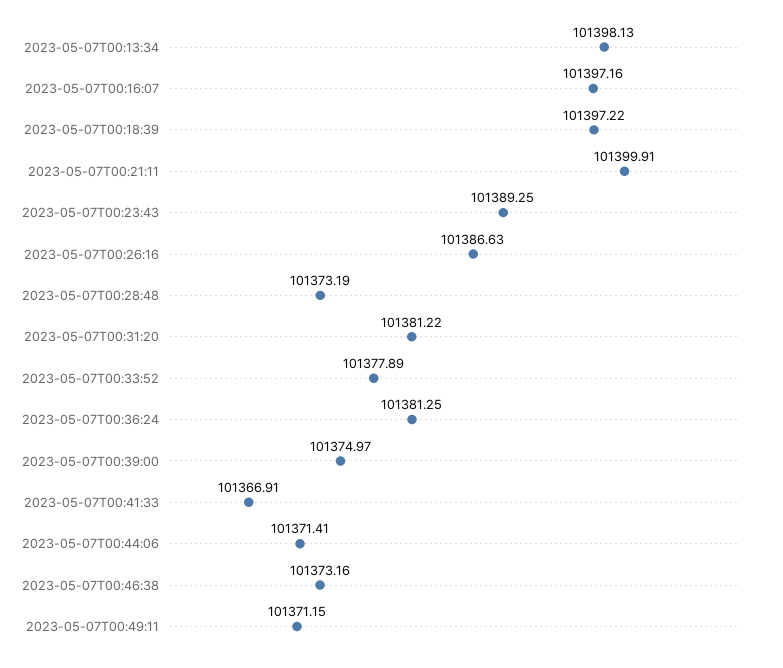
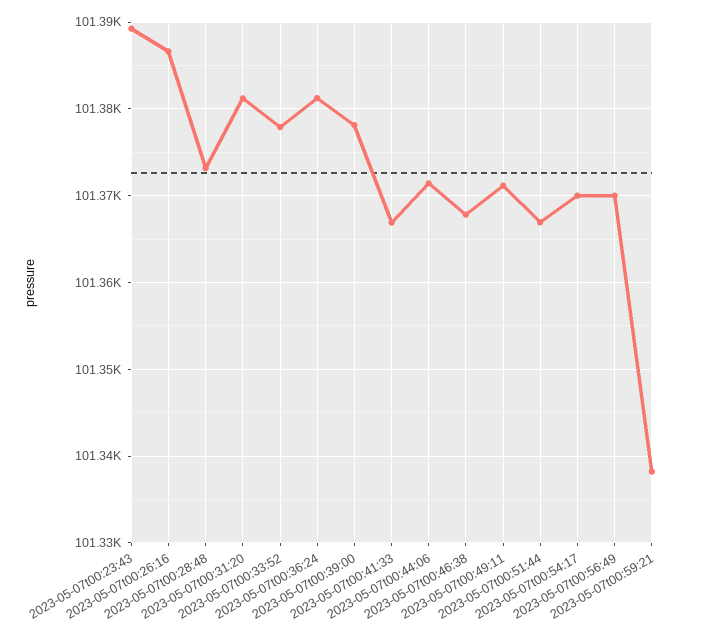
2023-05-07T00:13:34: 101398.13 -> none
2023-05-07T00:16:07: 101397.16 -> none
2023-05-07T00:18:39: 101397.22 -> none
2023-05-07T00:21:11: 101399.91 -> none
2023-05-07T00:39:00: 101374.97 -> 101378
2023-05-07T00:46:38: 101373.16 -> 101368
2023-05-07t00:51:44: none -> 101367
2023-05-07t00:54:17: none -> 101370
2023-05-07t00:56:49: none -> 101370
2023-05-07t00:59:21: none -> 101338

